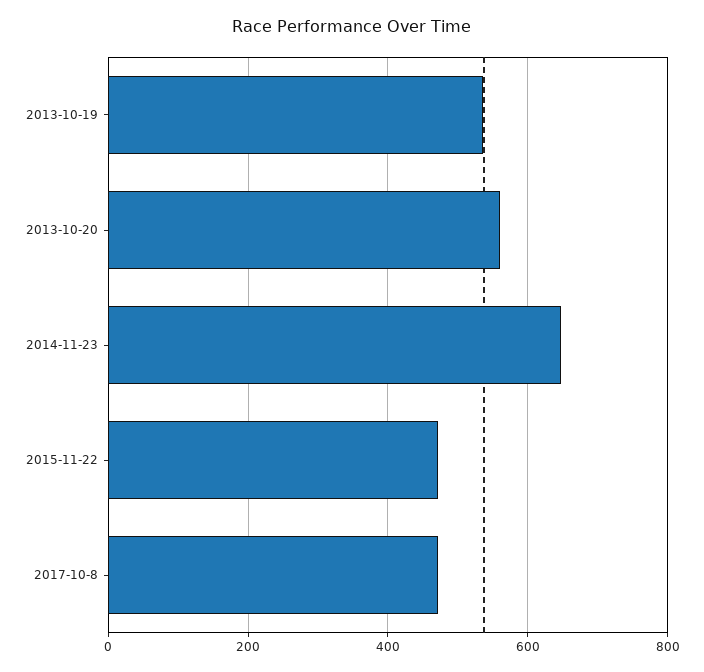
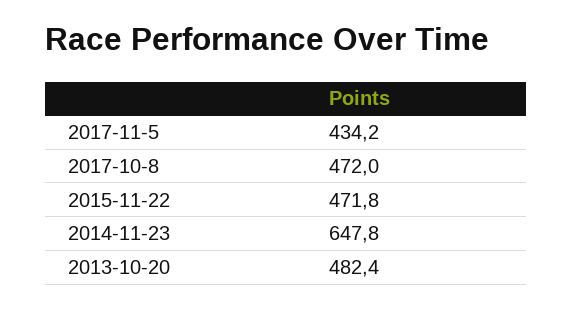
2013-10-19: 540 -> none
2013-10-20: 560 -> 482.4
2017-11-5: none -> 434.2

